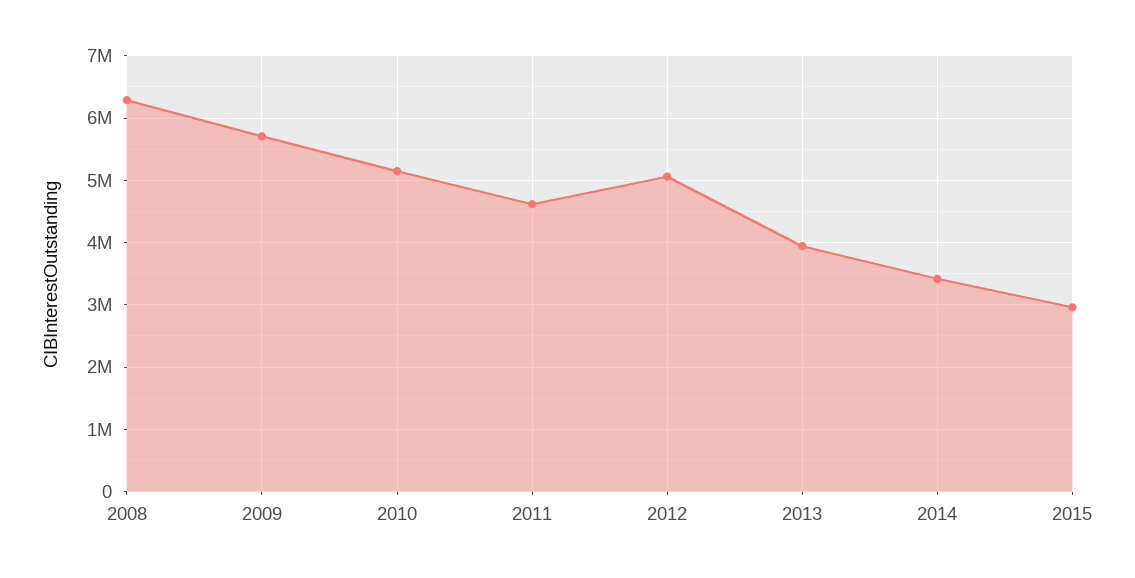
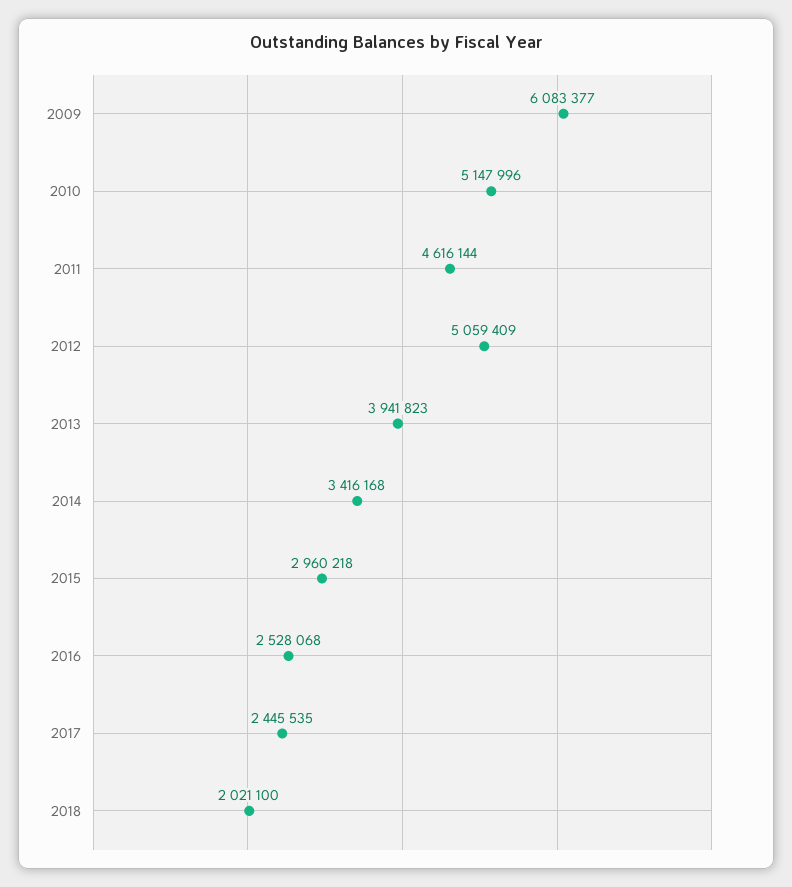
2008: 6300000 -> none
2009: 5700000 -> 6083377
2016: none -> 2528068
2017: none -> 2445535
2018: none -> 2021100

